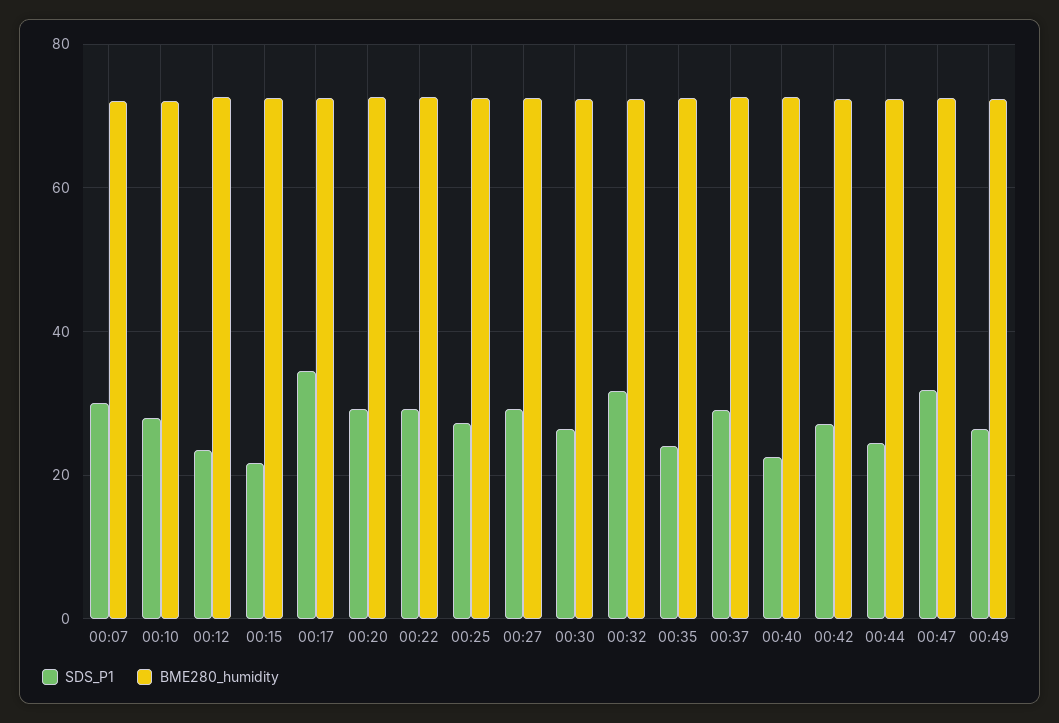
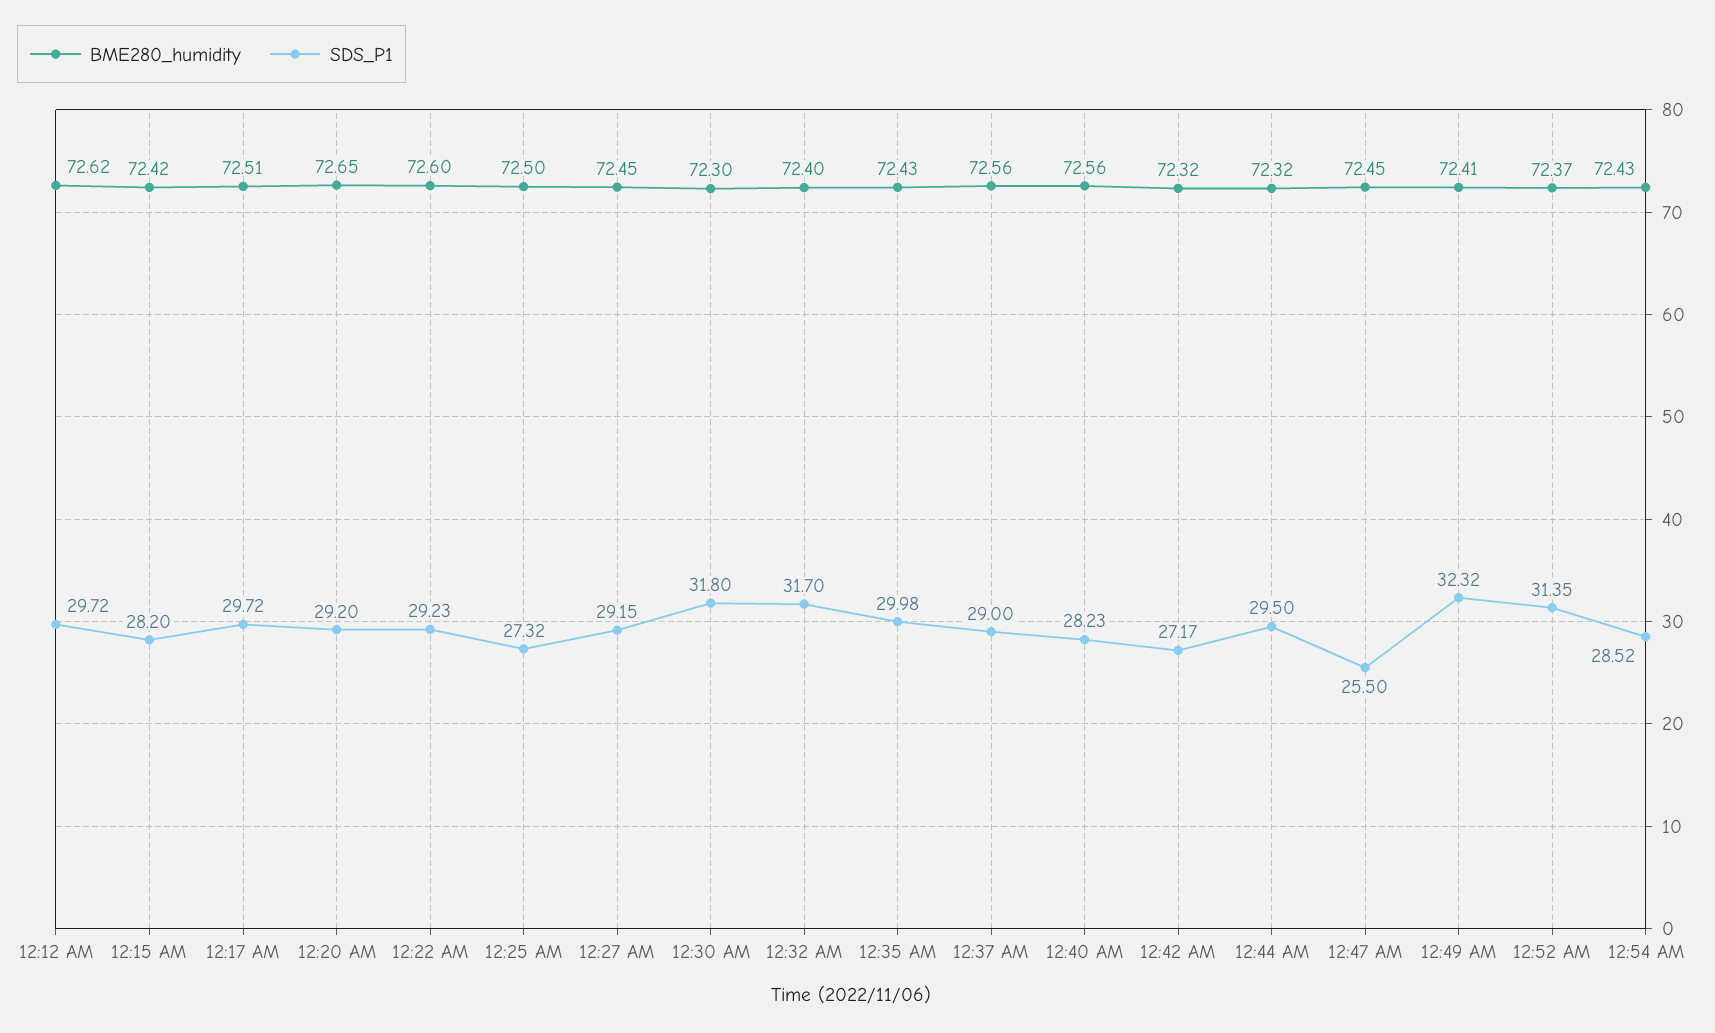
SDS_P1, 00:07: 30 -> none
BME280_humidity, 00:07: 72 -> none
SDS_P1, 00:10: 28 -> none
BME280_humidity, 00:10: 72 -> none
SDS_P1, 00:12: 24 -> 29.72
SDS_P1, 00:15: 22 -> 28.2
SDS_P1, 00:17: 34 -> 29.72
SDS_P1, 00:30: 26 -> 31.8
SDS_P1, 00:35: 24 -> 29.98
SDS_P1, 00:40: 22 -> 28.23
SDS_P1, 00:44: 24 -> 29.5
SDS_P1, 00:47: 32 -> 25.5
SDS_P1, 00:49: 26 -> 32.32
BME280_humidity, 12:52 AM: none -> 72.37
SDS_P1, 12:52 AM: none -> 31.35
BME280_humidity, 12:54 AM: none -> 72.43
SDS_P1, 12:54 AM: none -> 28.52

